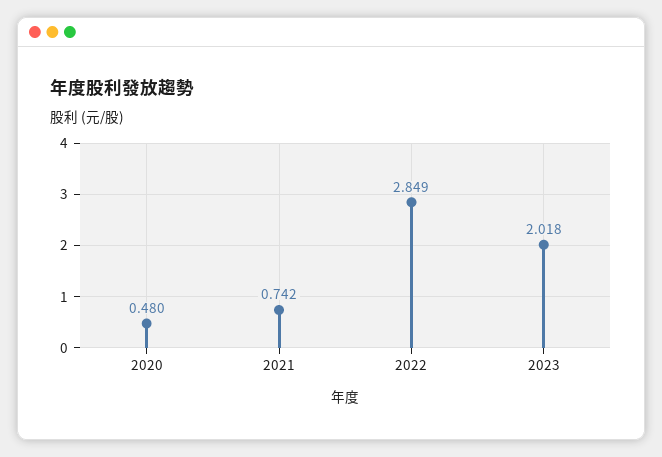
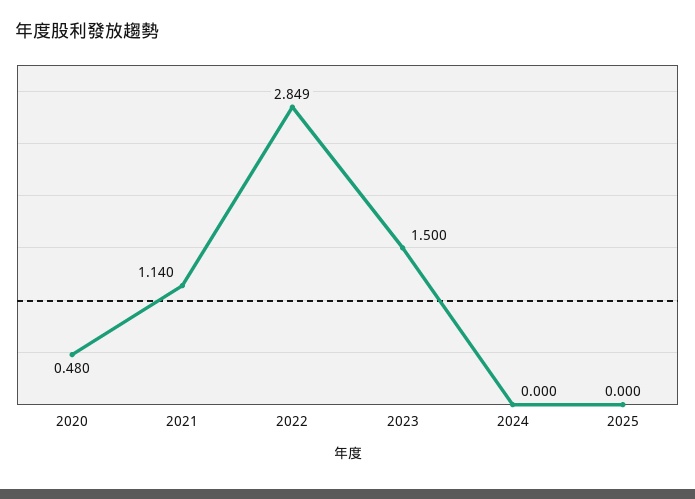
2021: 0.742 -> 1.14
2023: 2.018 -> 1.5
2024: none -> 0
2025: none -> 0

